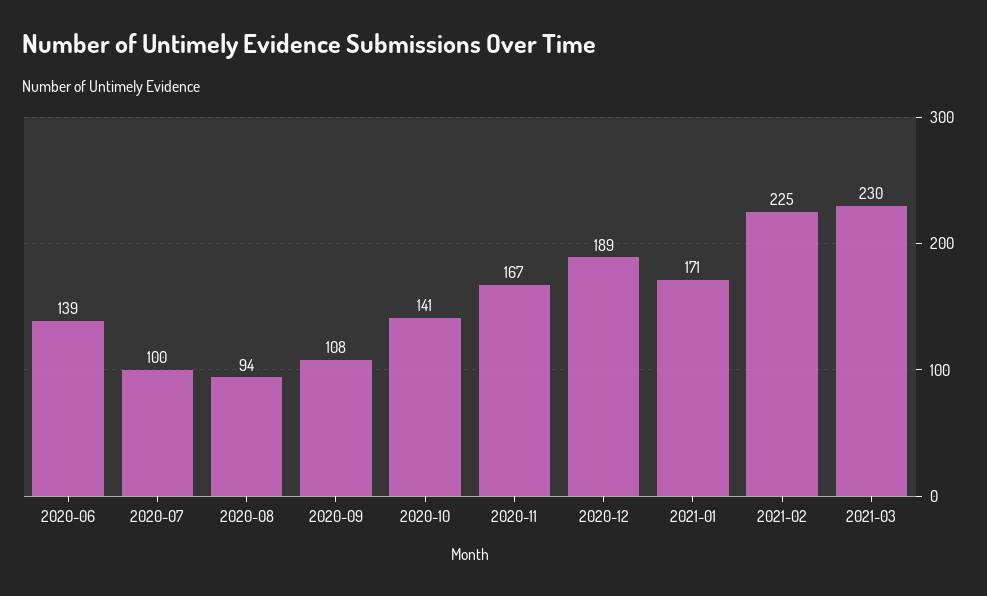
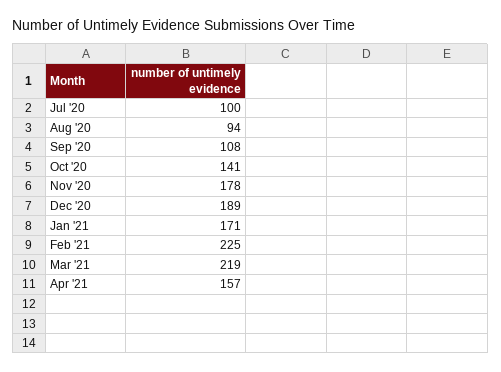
2020-06: 139 -> none
2020-11: 167 -> 178
2021-03: 230 -> 219
Apr '21: none -> 157

